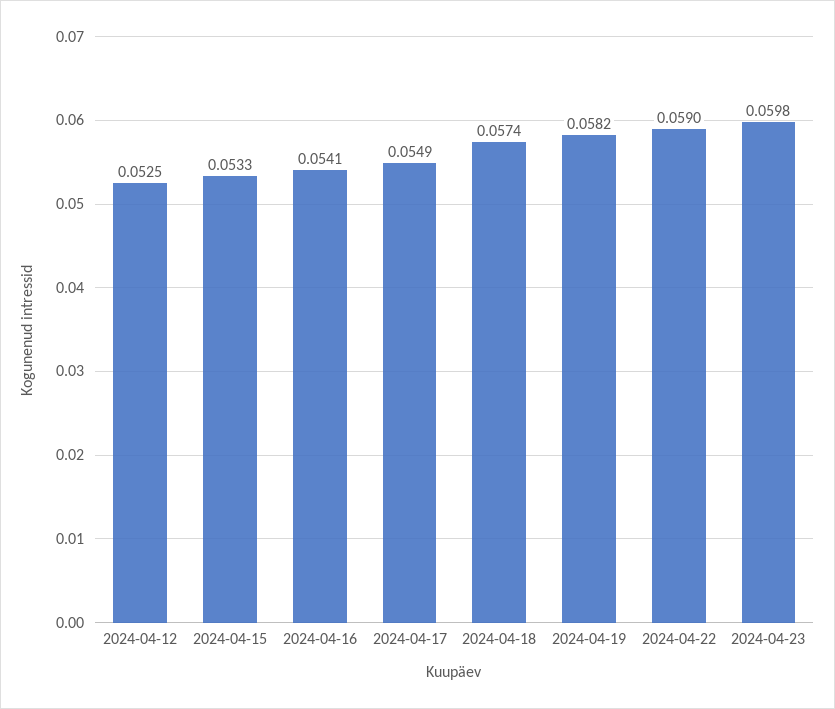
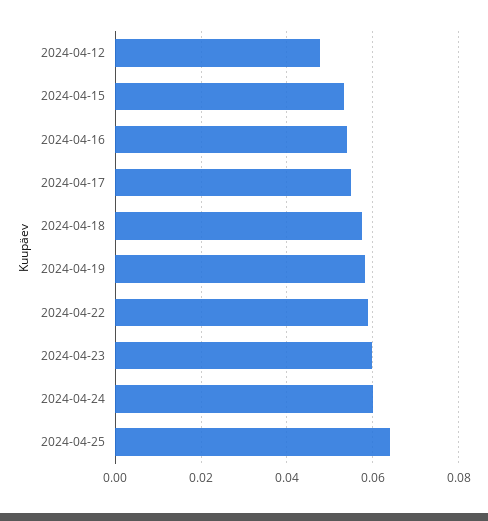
2024-04-12: 0.0525 -> 0.048
2024-04-24: none -> 0.06
2024-04-25: none -> 0.064

